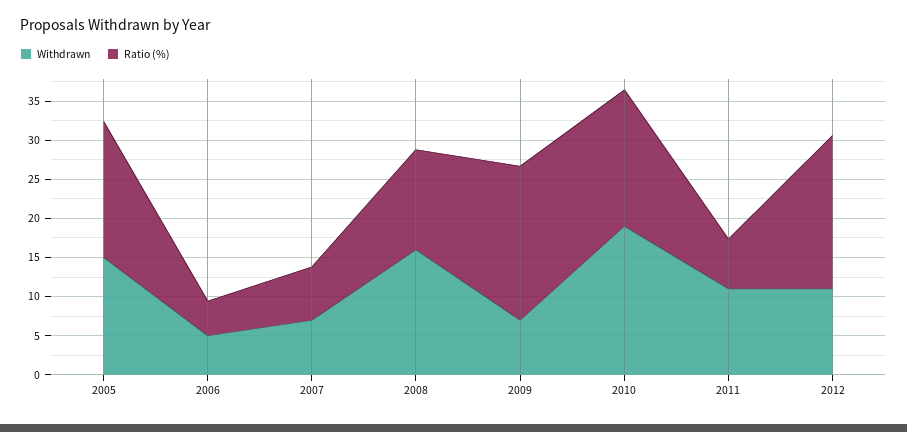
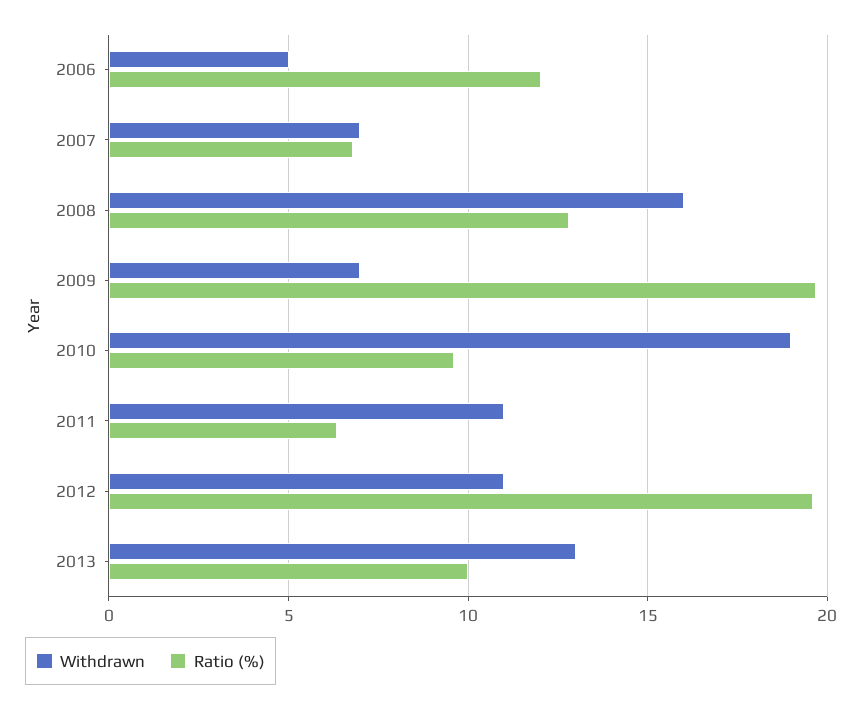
Withdrawn, 2005: 15 -> none
Ratio (%), 2005: 17.5 -> none
Ratio (%), 2006: 5 -> 12
Ratio (%), 2010: 17.5 -> 9.5
Withdrawn, 2013: none -> 13
Ratio (%), 2013: none -> 10

